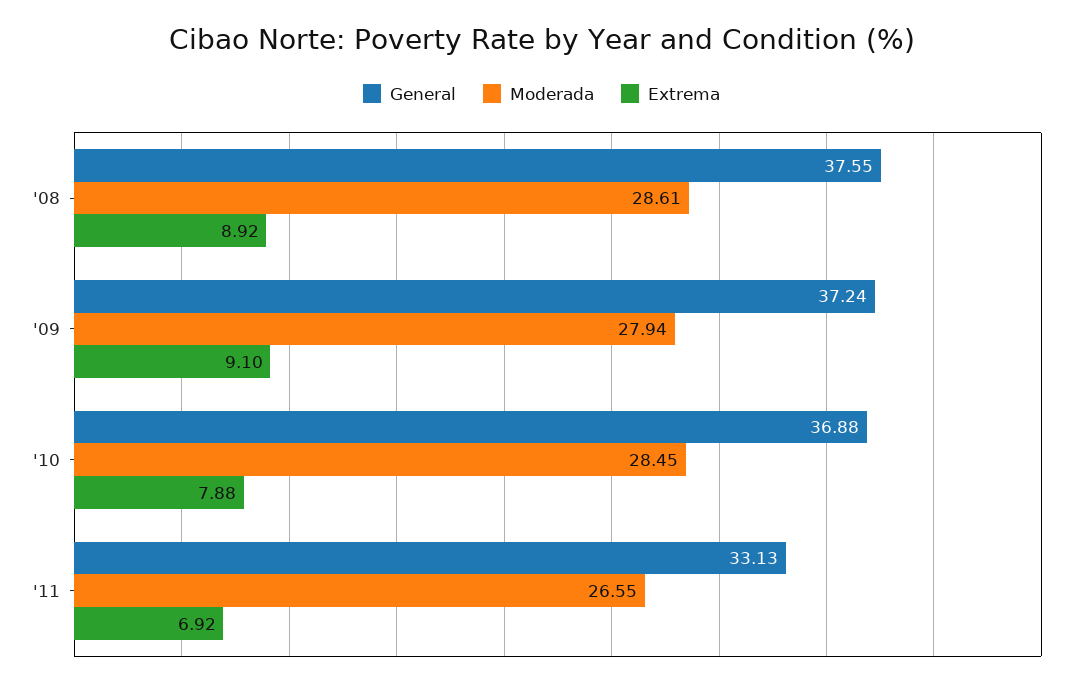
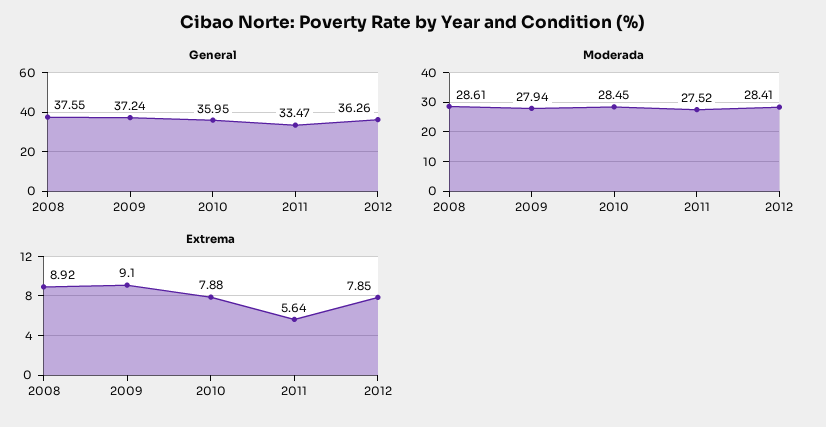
General, '10: 36.88 -> 35.95
General, '11: 33.13 -> 33.47
Moderada, '11: 26.55 -> 27.52
Extrema, '11: 6.92 -> 5.64
General, 2012: none -> 36.26
Moderada, 2012: none -> 28.41
Extrema, 2012: none -> 7.85

